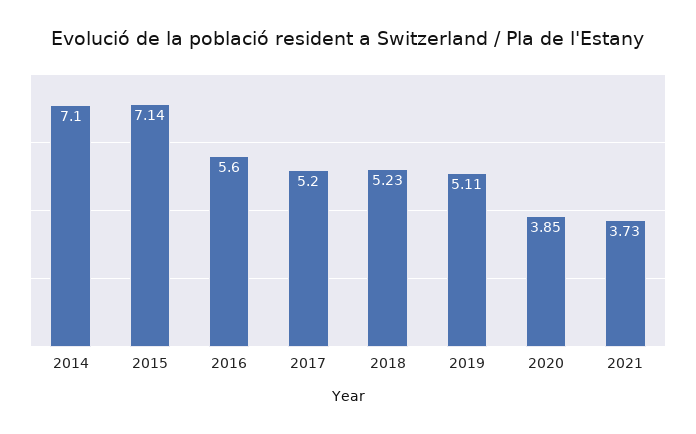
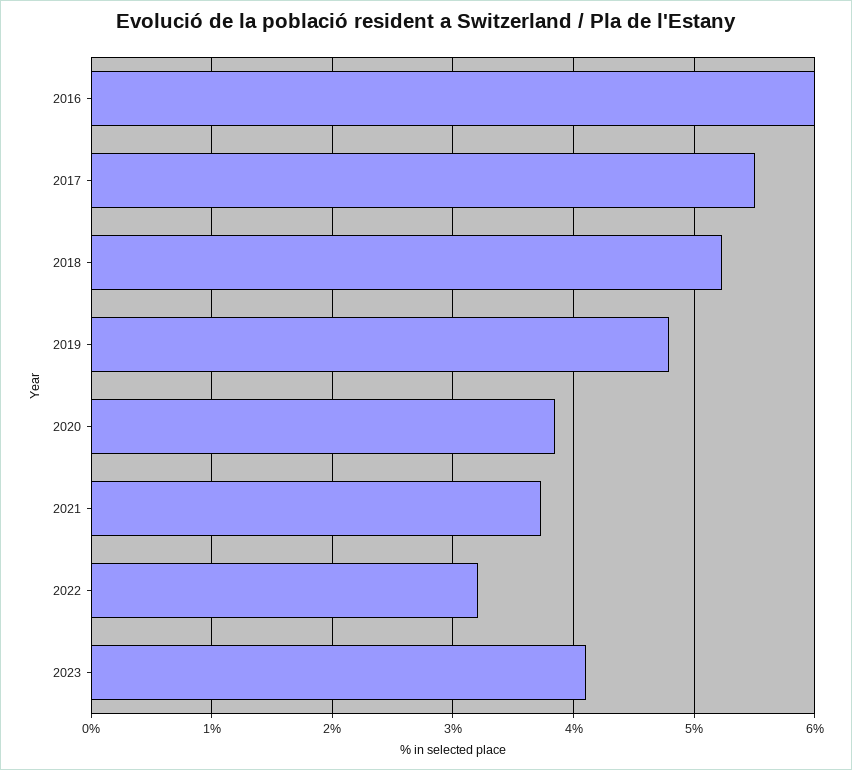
2014: 7.1 -> none
2015: 7.14 -> none
2016: 5.6 -> 6
2017: 5.2 -> 5.5
2019: 5.11 -> 4.8
2022: none -> 3.2
2023: none -> 4.1

